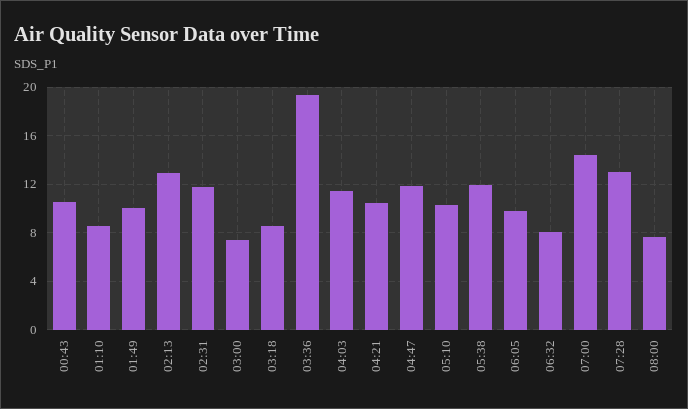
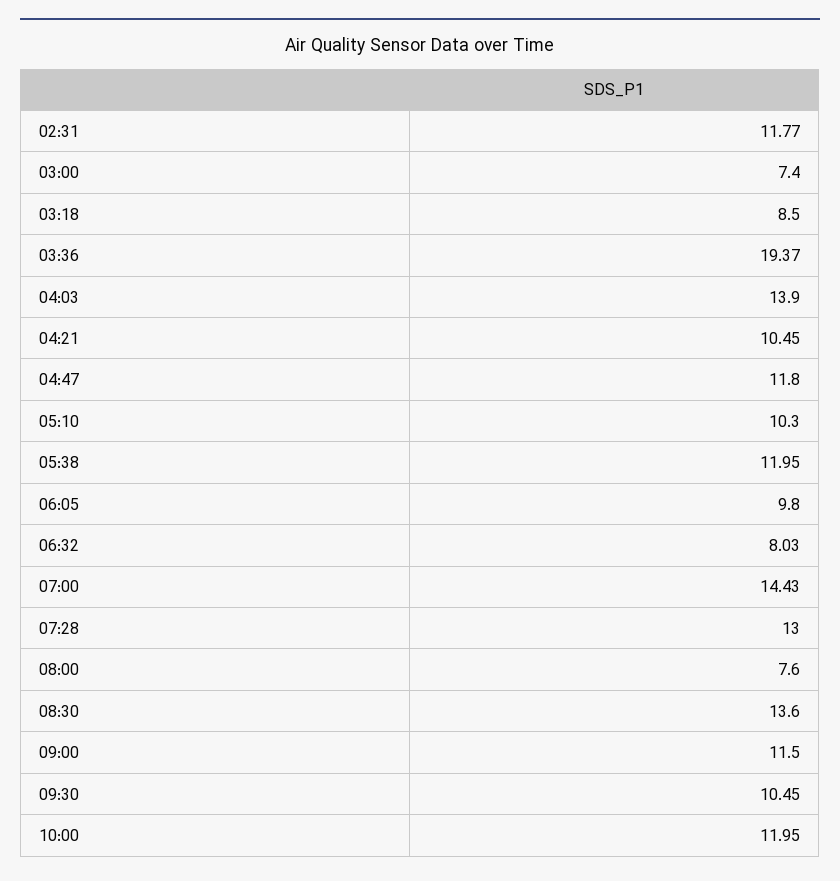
00:43: 10.5 -> none
01:10: 8.5 -> none
01:49: 10 -> none
02:13: 13 -> none
04:03: 11.5 -> 13.9
08:30: none -> 13.6
09:00: none -> 11.5
09:30: none -> 10.45
10:00: none -> 11.95

